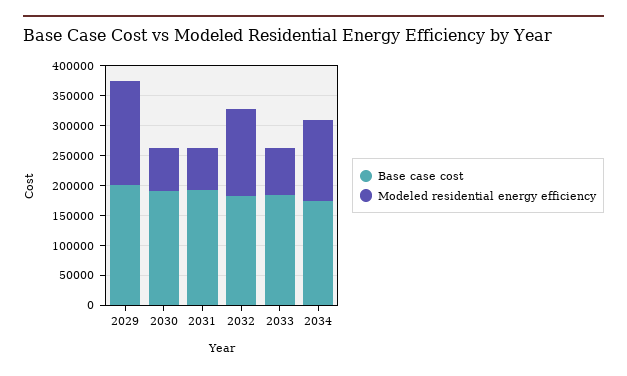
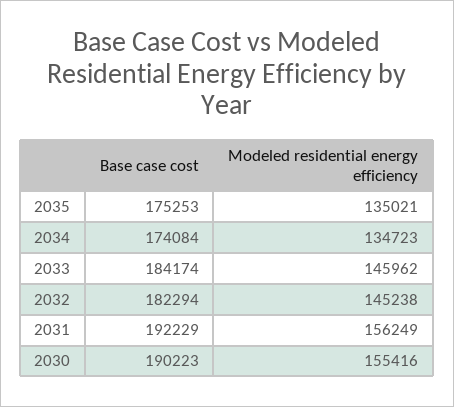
Base case cost, 2029: 200000 -> none
Modeled residential energy efficiency, 2029: 175000 -> none
Modeled residential energy efficiency, 2030: 75000 -> 155416
Modeled residential energy efficiency, 2031: 75000 -> 156249
Modeled residential energy efficiency, 2033: 75000 -> 145962
Base case cost, 2035: none -> 175253
Modeled residential energy efficiency, 2035: none -> 135021

